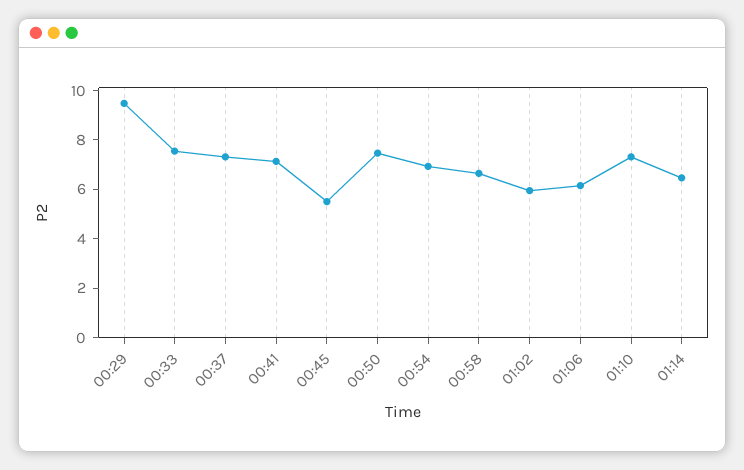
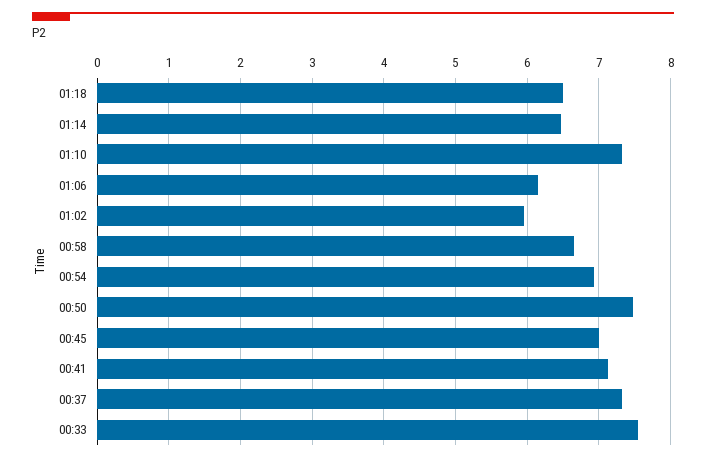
00:29: 9.5 -> none
00:45: 5.5 -> 7
01:18: none -> 6.5

